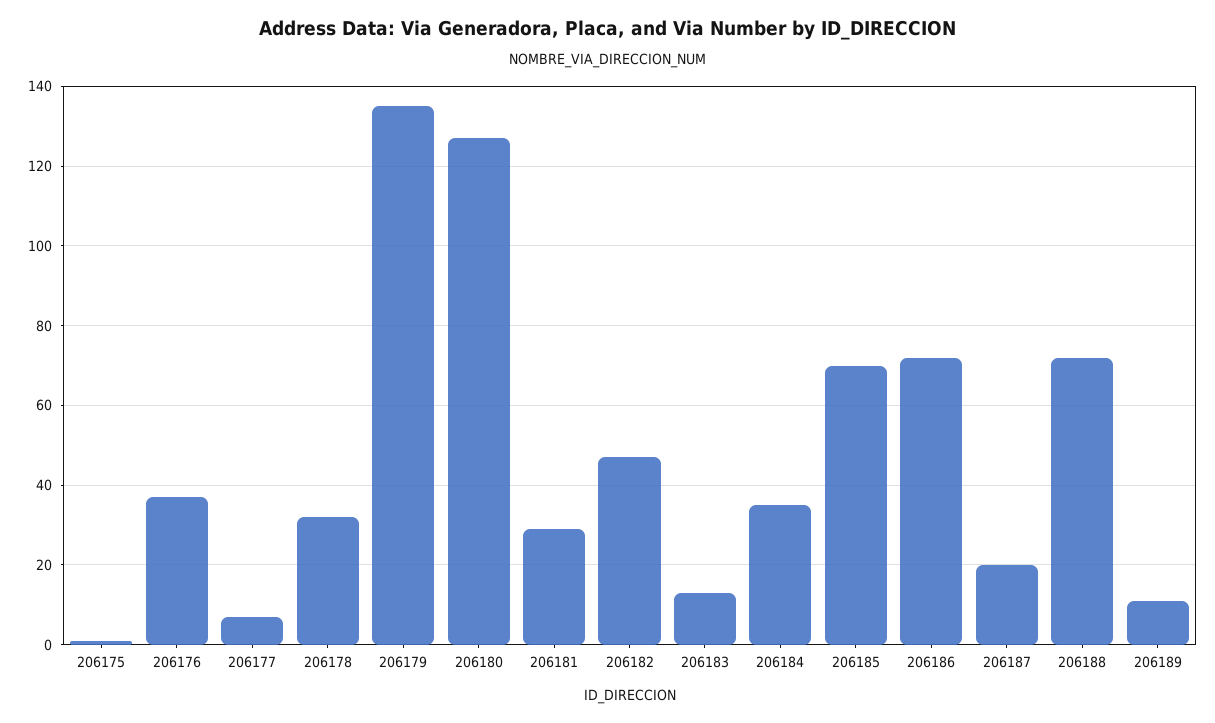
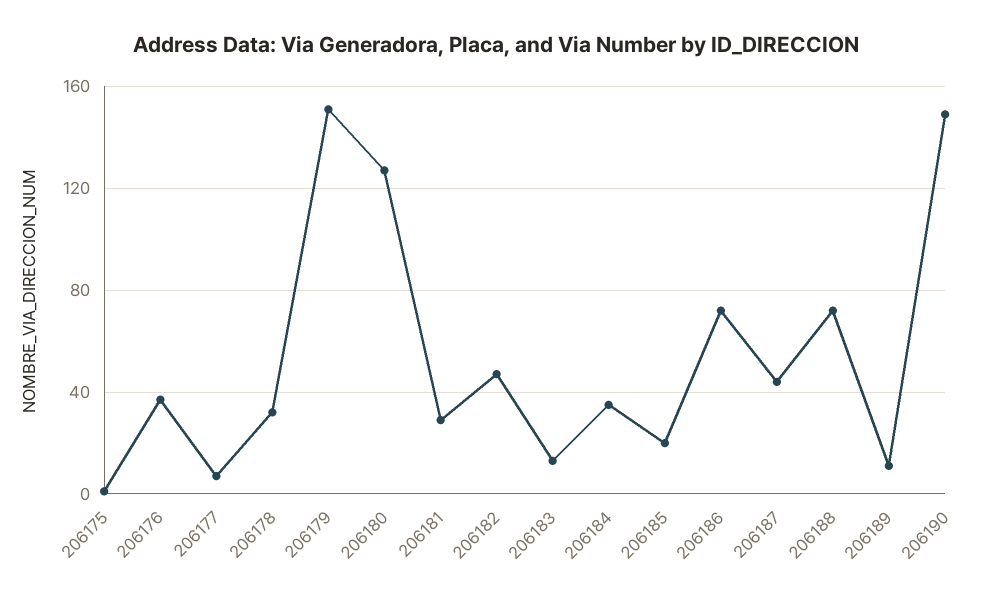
206179: 135 -> 150
206185: 70 -> 20
206187: 20 -> 45
206190: none -> 150

